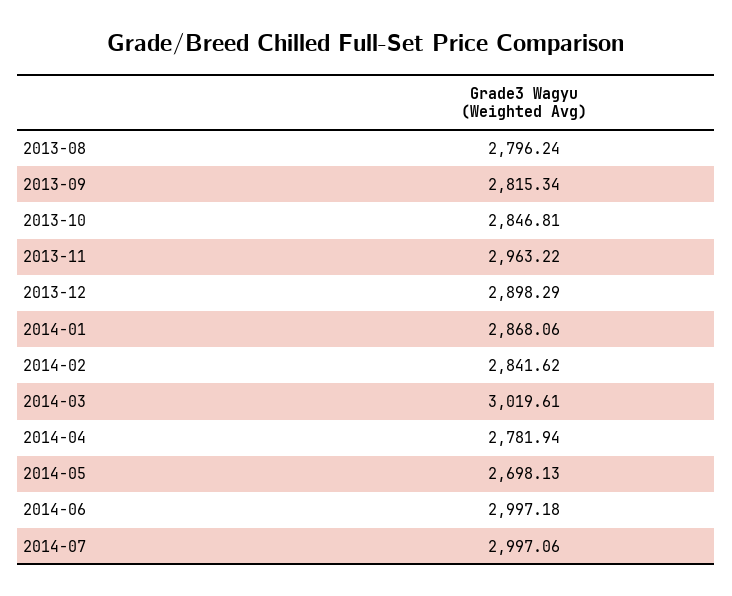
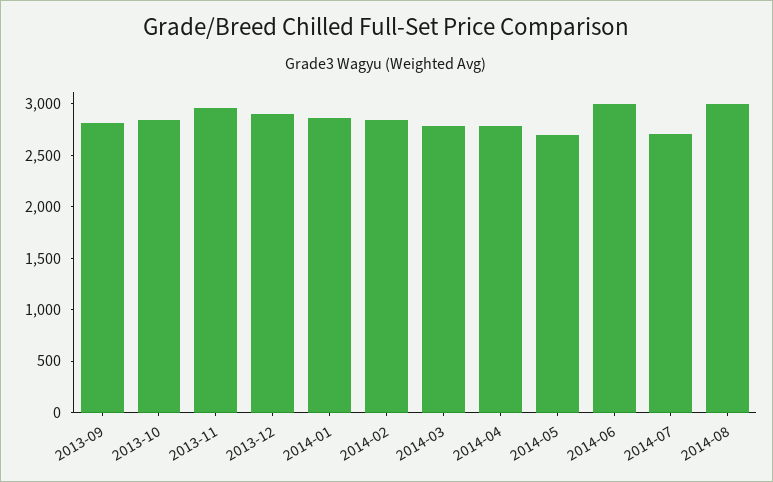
2013-08: 2796.24 -> none
2014-03: 3019.61 -> 2800
2014-07: 2997.06 -> 2700
2014-08: none -> 3000

